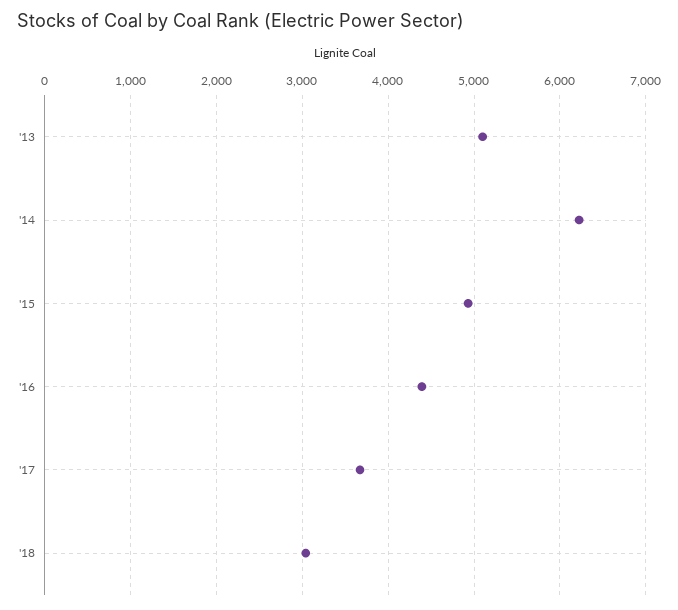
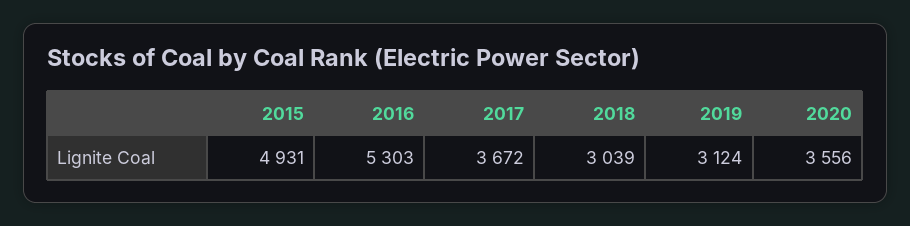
'13: 5100 -> none
'14: 6200 -> none
'16: 4400 -> 5303
2019: none -> 3124
2020: none -> 3556

